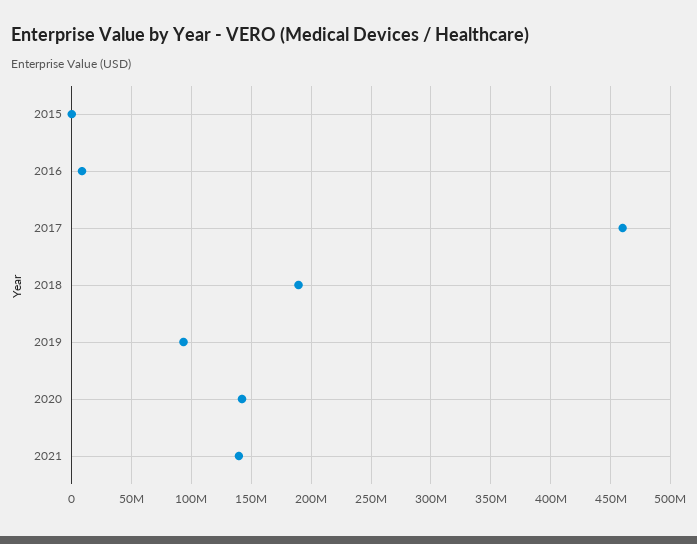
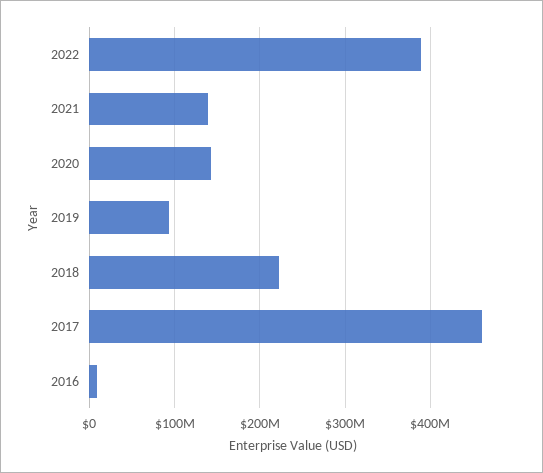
2015: 0 -> none
2018: 190000000 -> 220000000
2022: none -> 390000000

